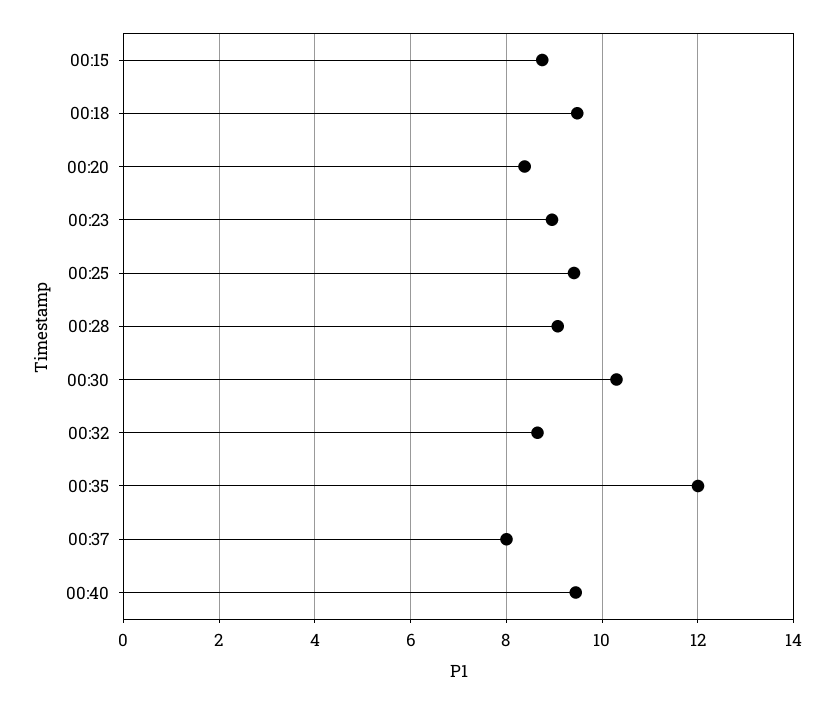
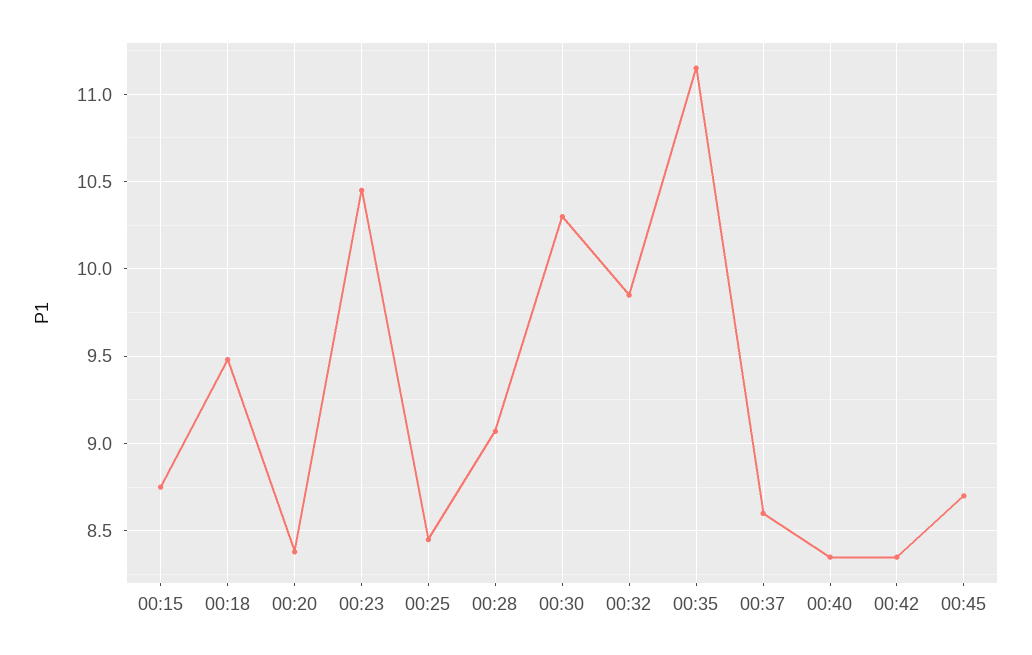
00:23: 9 -> 10.45
00:25: 9.4 -> 8.45
00:32: 8.6 -> 9.85
00:35: 12 -> 11.15
00:37: 8 -> 8.6
00:40: 9.4 -> 8.35
00:42: none -> 8.35
00:45: none -> 8.7

